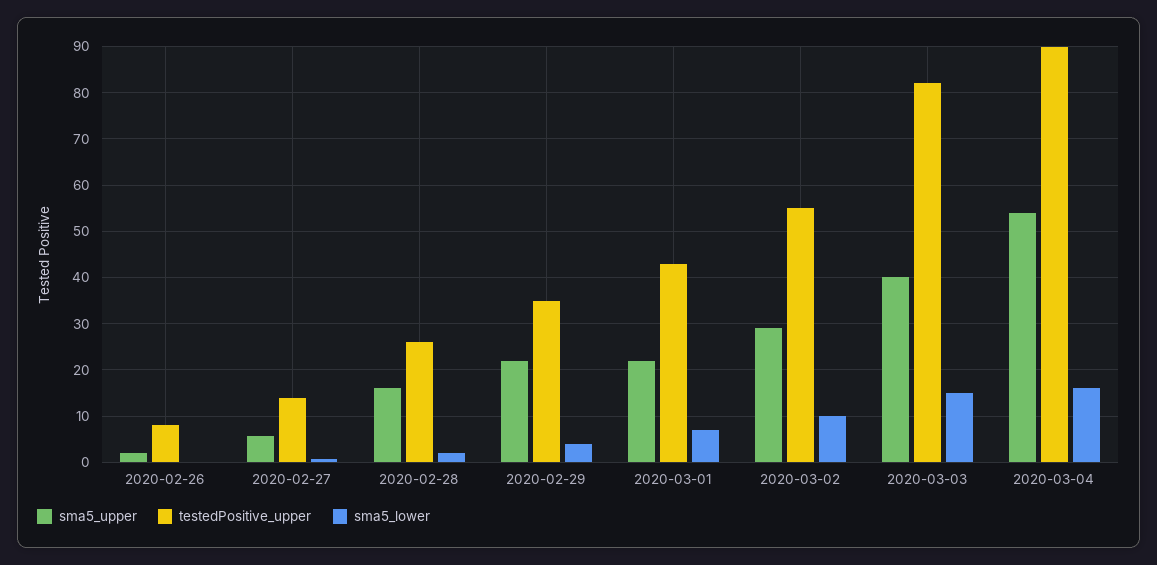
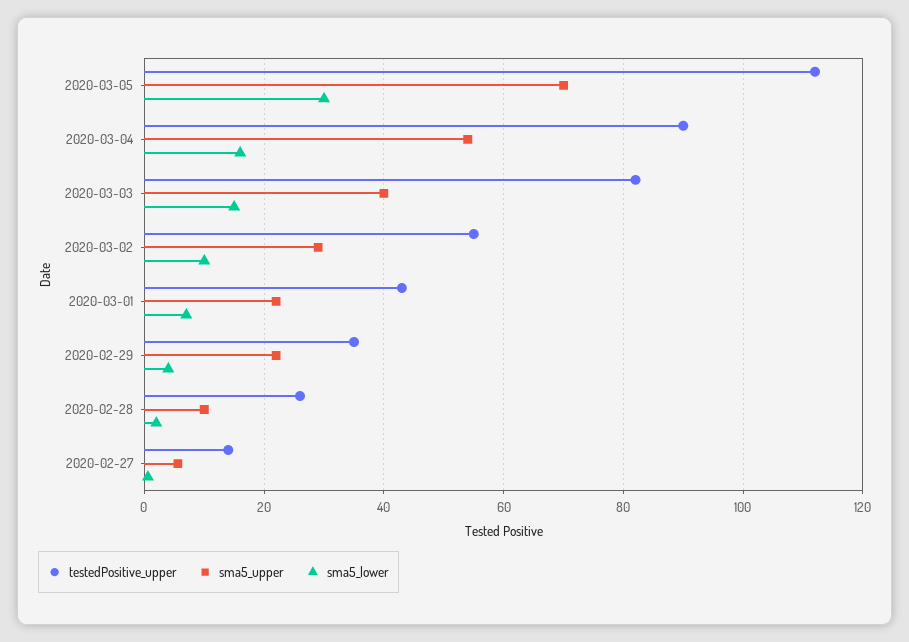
sma5_upper, 2020-02-26: 2 -> none
testedPositive_upper, 2020-02-26: 8 -> none
sma5_lower, 2020-02-26: 0 -> none
sma5_upper, 2020-02-28: 16 -> 10
testedPositive_upper, 2020-03-05: none -> 112
sma5_upper, 2020-03-05: none -> 70
sma5_lower, 2020-03-05: none -> 30

